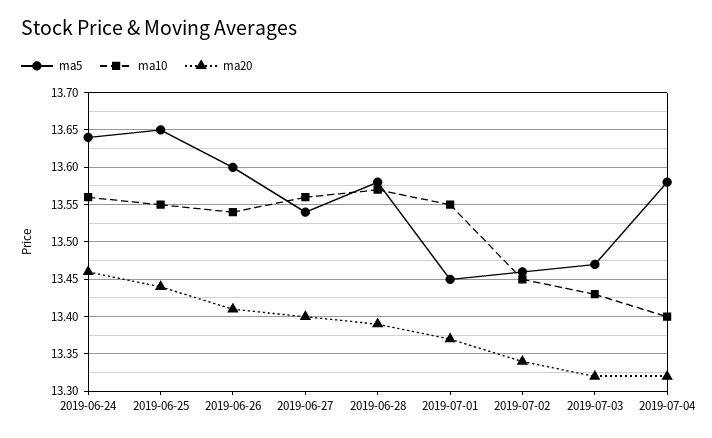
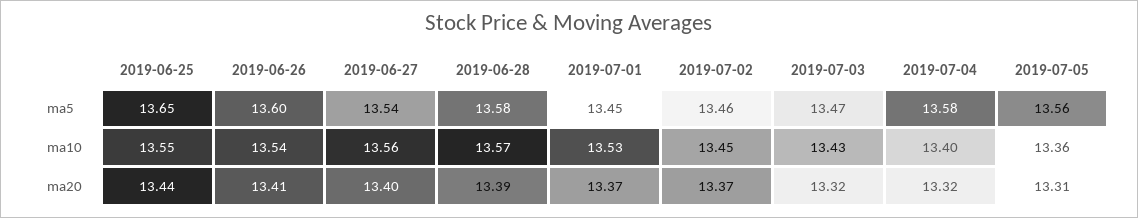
ma5, 2019-06-24: 13.64 -> none
ma10, 2019-06-24: 13.56 -> none
ma20, 2019-06-24: 13.46 -> none
ma10, 2019-07-01: 13.55 -> 13.53
ma20, 2019-07-02: 13.34 -> 13.37
ma5, 2019-07-05: none -> 13.56
ma10, 2019-07-05: none -> 13.36
ma20, 2019-07-05: none -> 13.31

